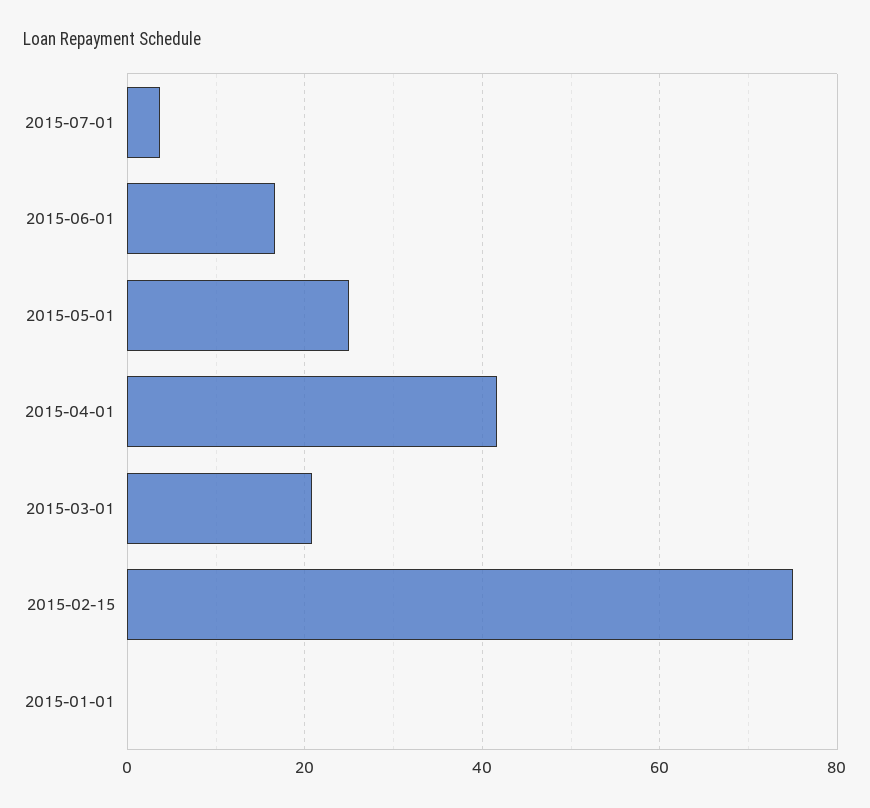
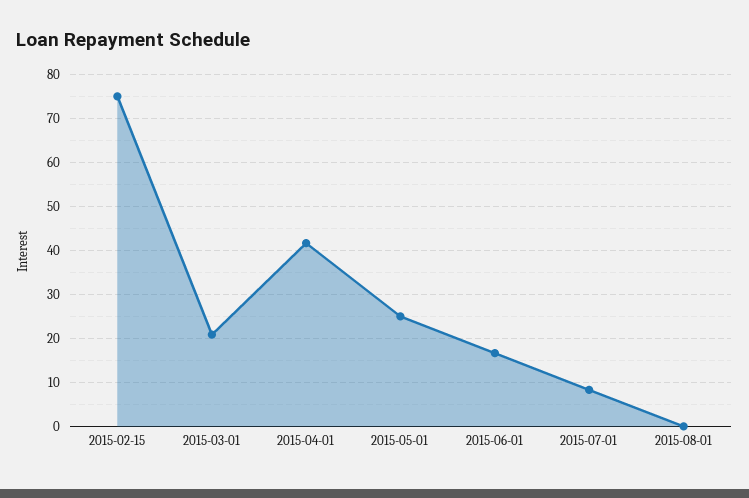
2015-07-01: 4 -> 8
2015-01-01: 0 -> none
2015-08-01: none -> 0

